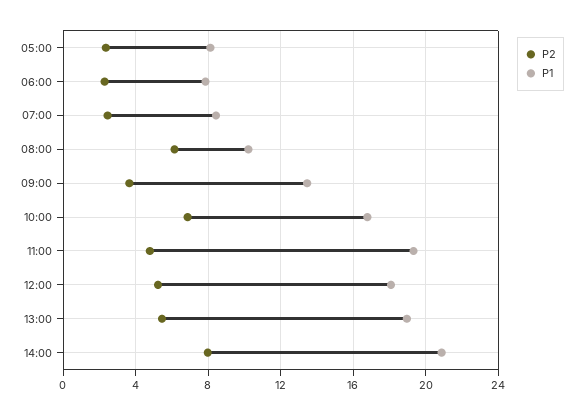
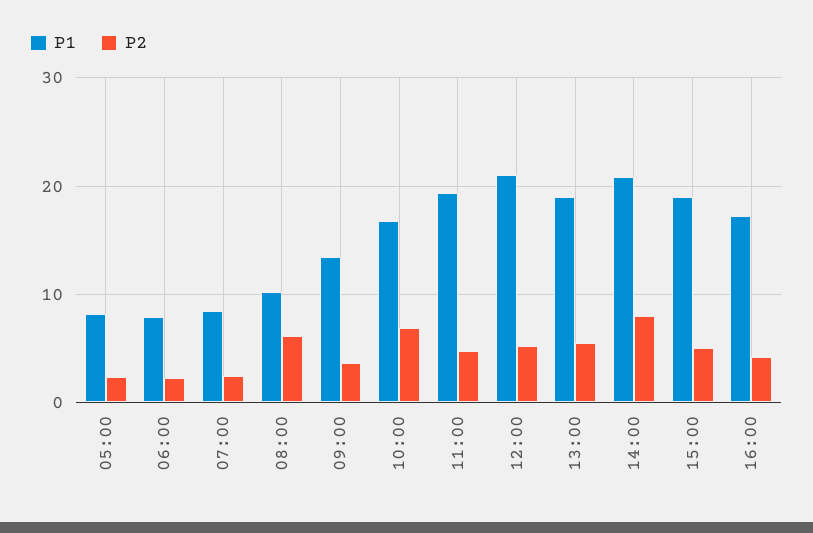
P1, 12:00: 18 -> 21
P1, 15:00: none -> 19
P2, 15:00: none -> 5
P1, 16:00: none -> 17
P2, 16:00: none -> 4

